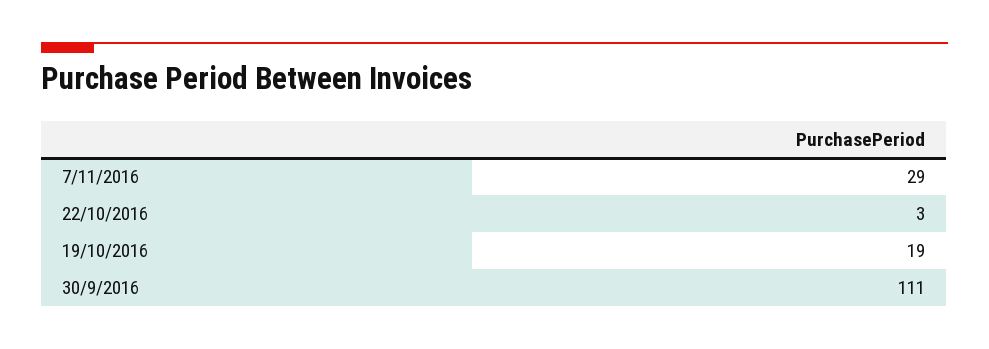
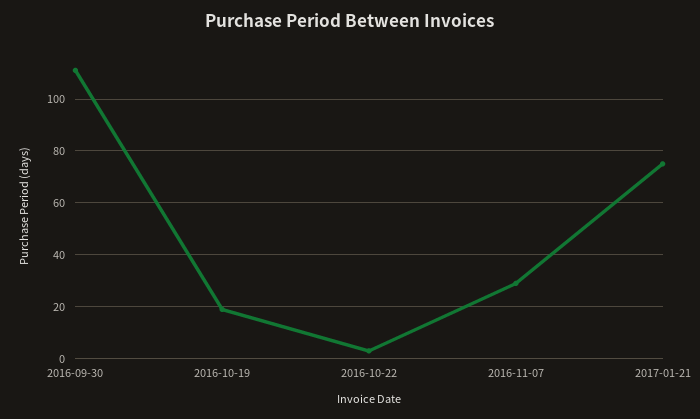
2017-01-21: none -> 75

